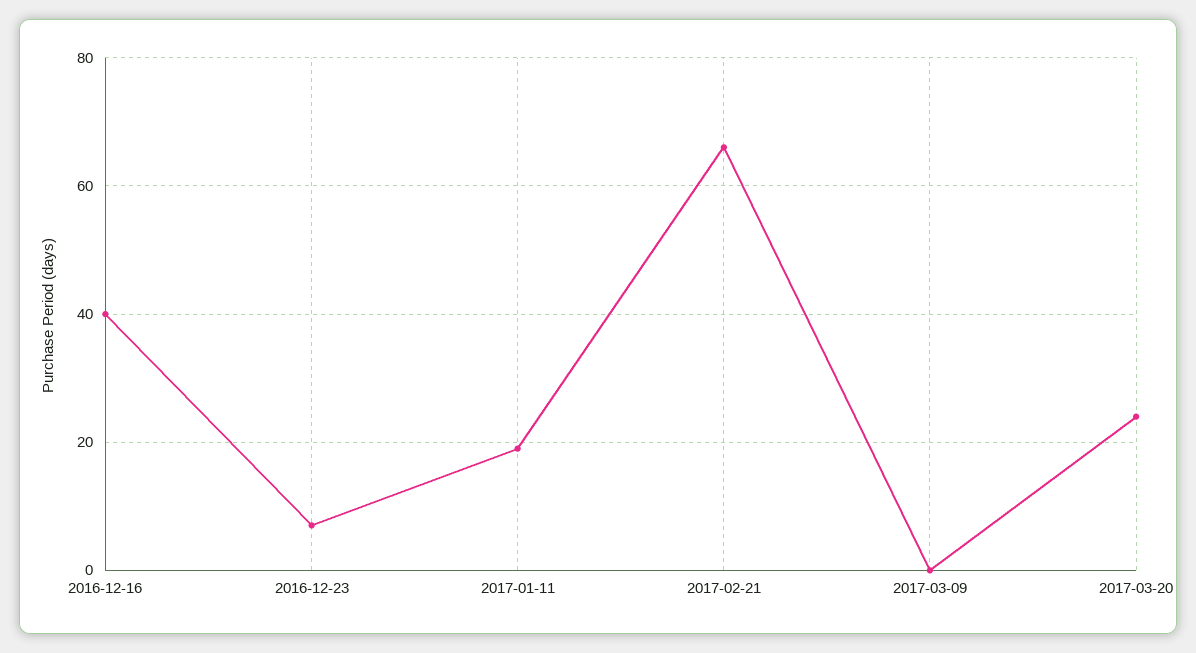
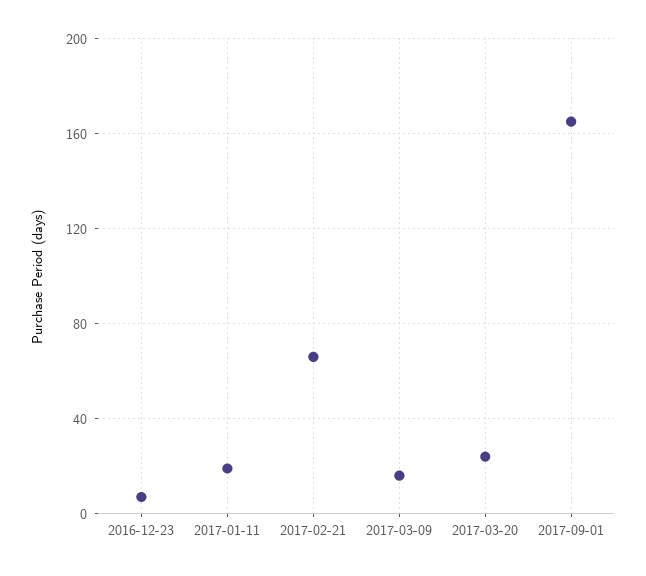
2016-12-16: 40 -> none
2017-03-09: 0 -> 15
2017-09-01: none -> 165

